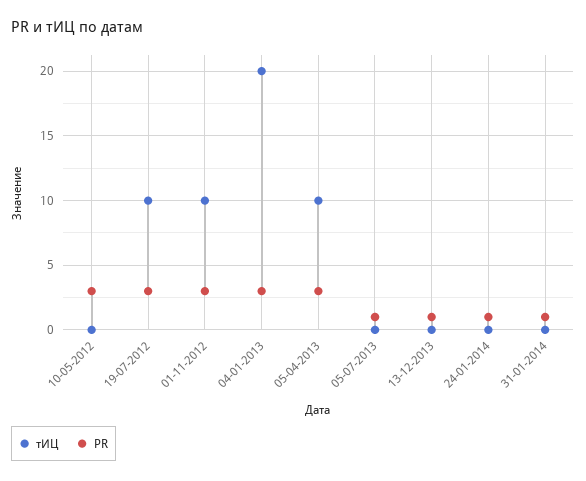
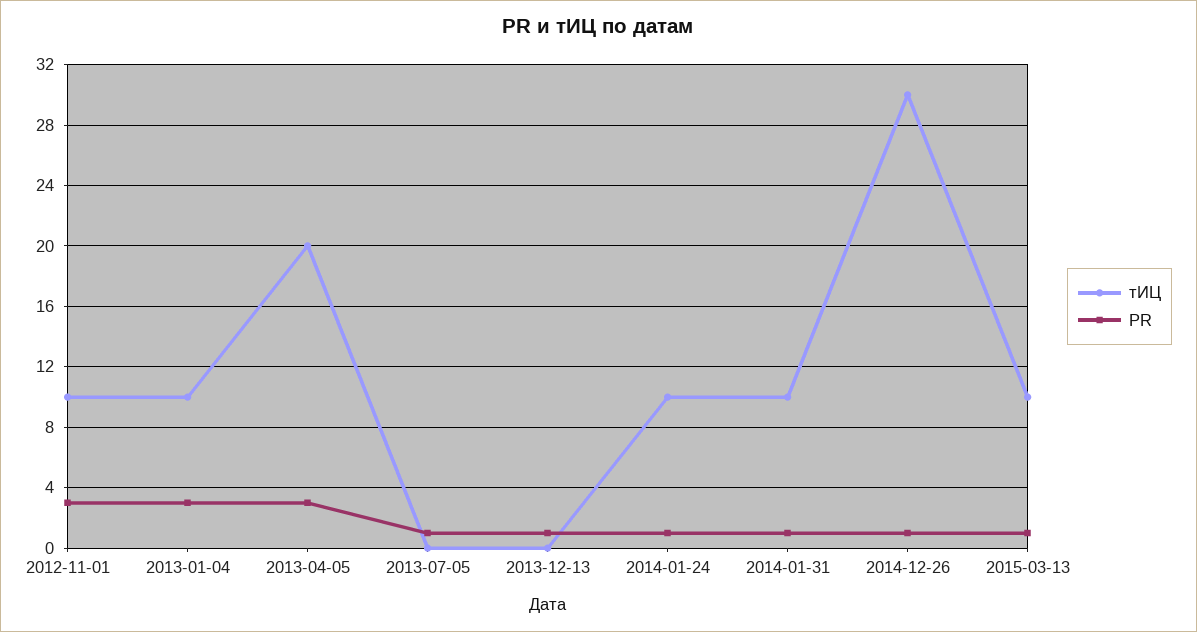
тИЦ, 10-05-2012: 0 -> none
PR, 10-05-2012: 3 -> none
тИЦ, 19-07-2012: 10 -> none
PR, 19-07-2012: 3 -> none
тИЦ, 04-01-2013: 20 -> 10
тИЦ, 05-04-2013: 10 -> 20
тИЦ, 24-01-2014: 0 -> 10
тИЦ, 31-01-2014: 0 -> 10
тИЦ, 2014-12-26: none -> 30
PR, 2014-12-26: none -> 1
тИЦ, 2015-03-13: none -> 10
PR, 2015-03-13: none -> 1

